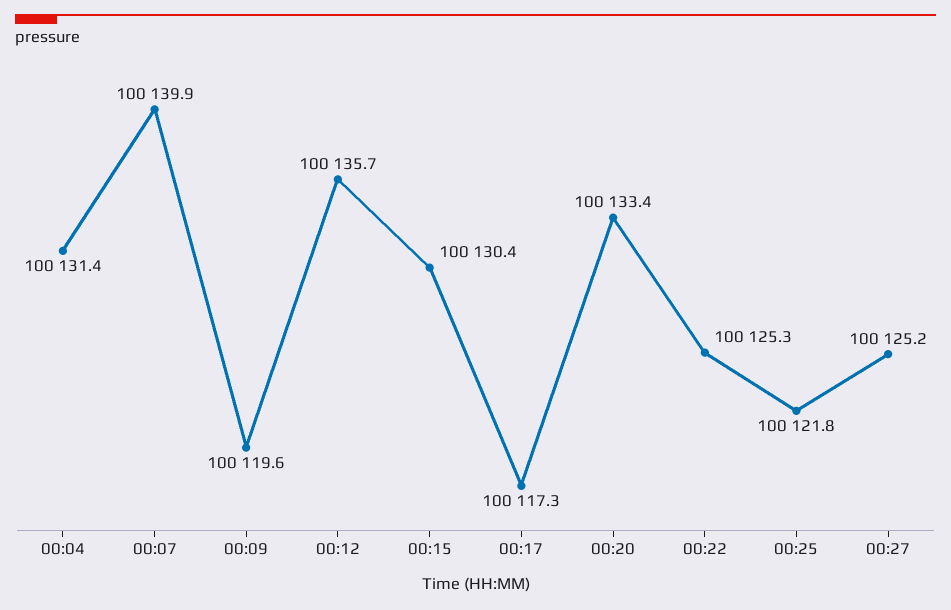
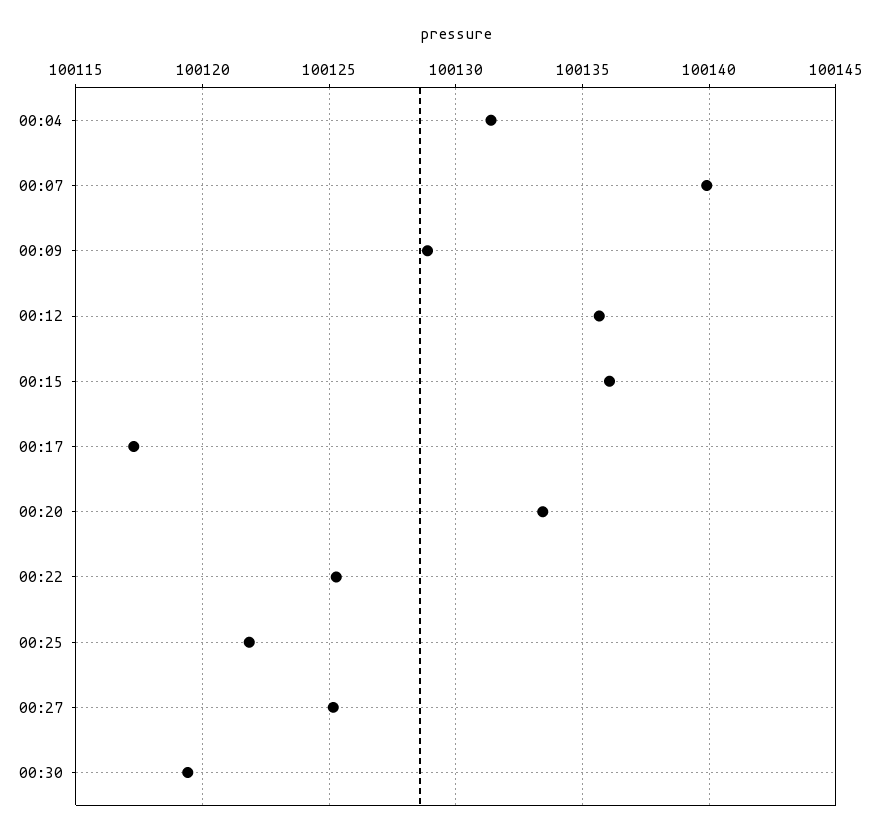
00:09: 100119.6 -> 100129
00:15: 100130.4 -> 100136
00:30: none -> 100119.5

